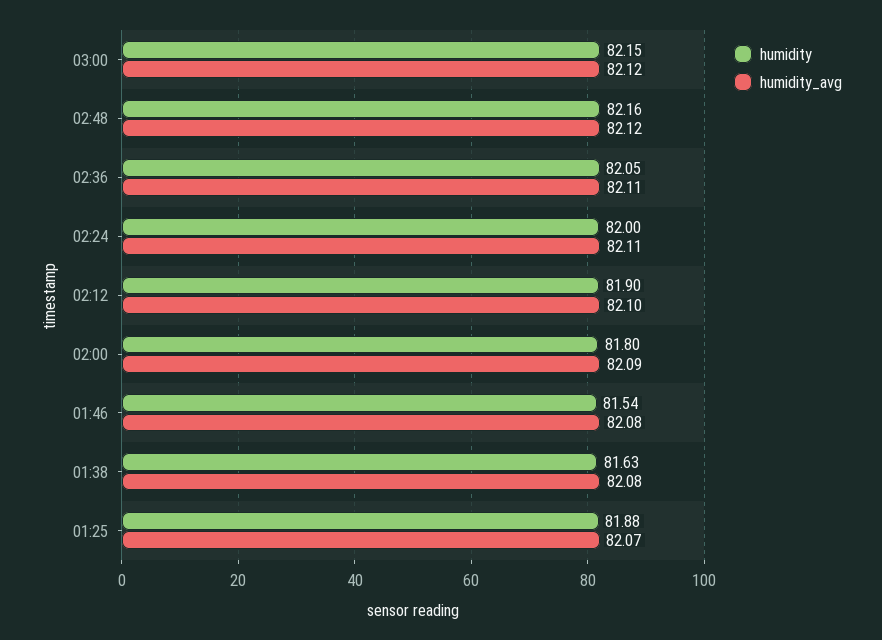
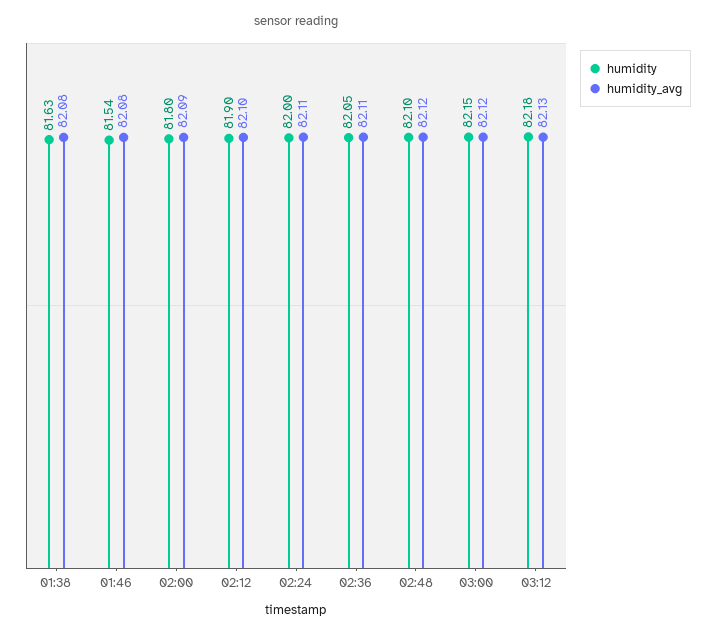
humidity, 02:48: 82.16 -> 82.1
humidity, 01:25: 81.88 -> none
humidity_avg, 01:25: 82.07 -> none
humidity, 03:12: none -> 82.18
humidity_avg, 03:12: none -> 82.13

